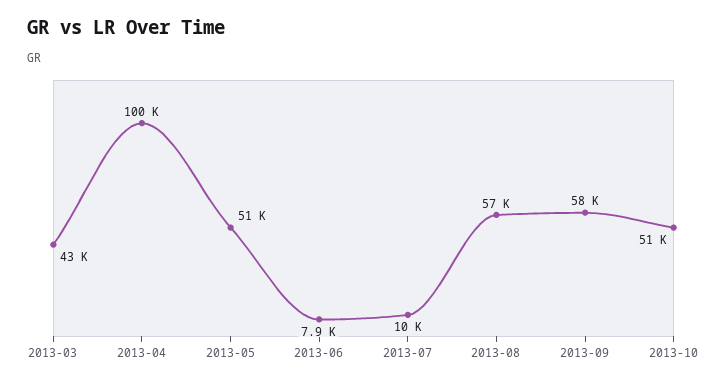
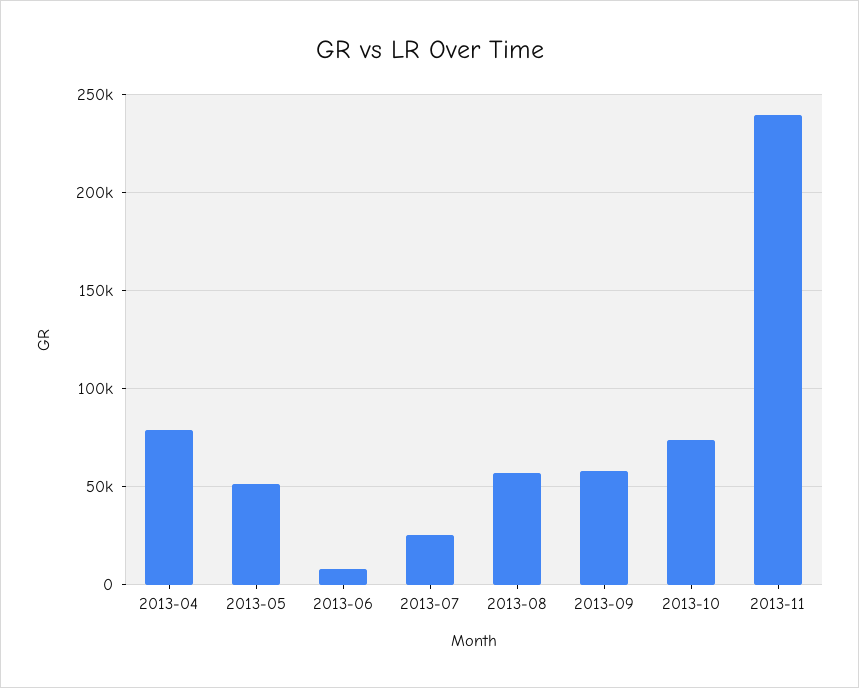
2013-03: 43000 -> none
2013-04: 100000 -> 80000
2013-07: 10000 -> 25000
2013-10: 51000 -> 75000
2013-11: none -> 240000

